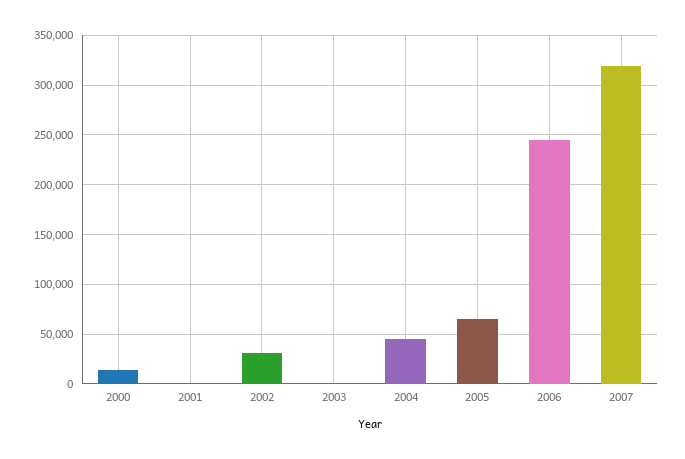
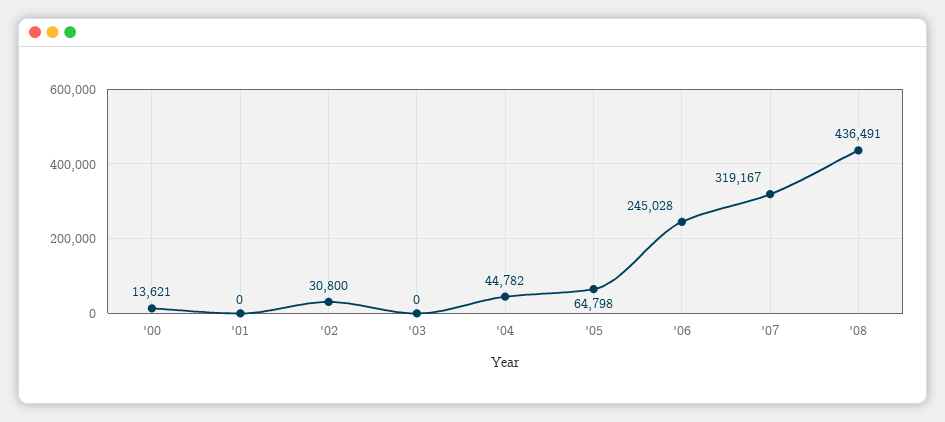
'08: none -> 436491

